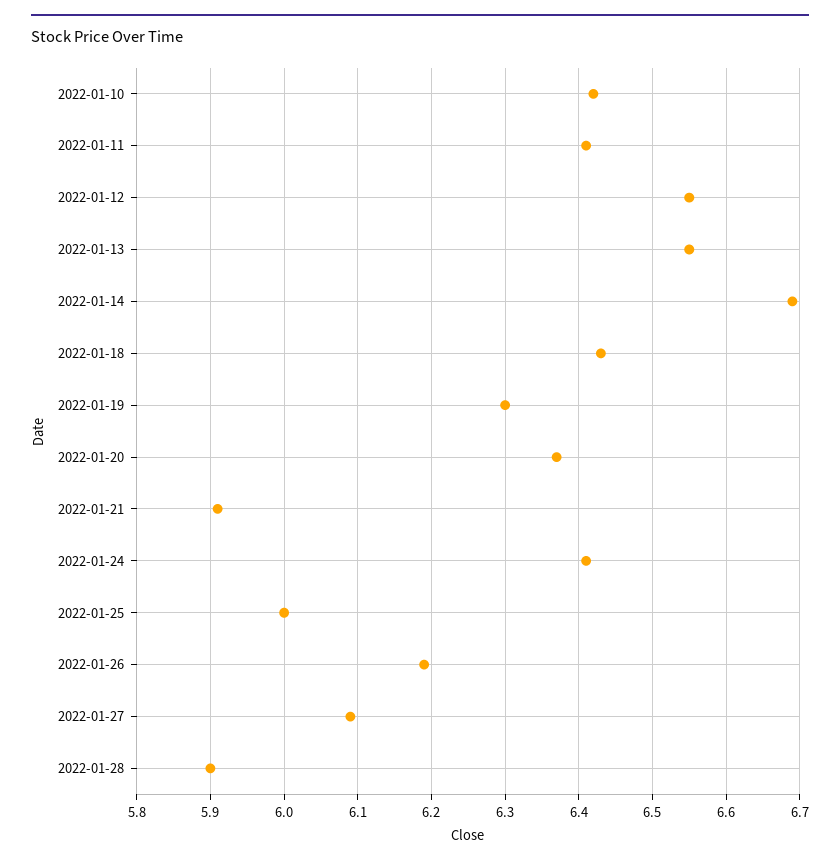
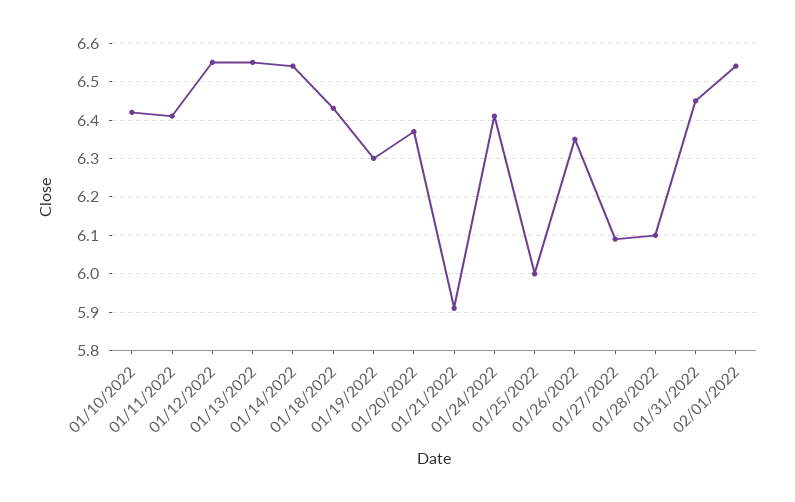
2022-01-14: 6.69 -> 6.55
2022-01-26: 6.19 -> 6.35
2022-01-28: 5.9 -> 6.1
01/31/2022: none -> 6.45
02/01/2022: none -> 6.55

